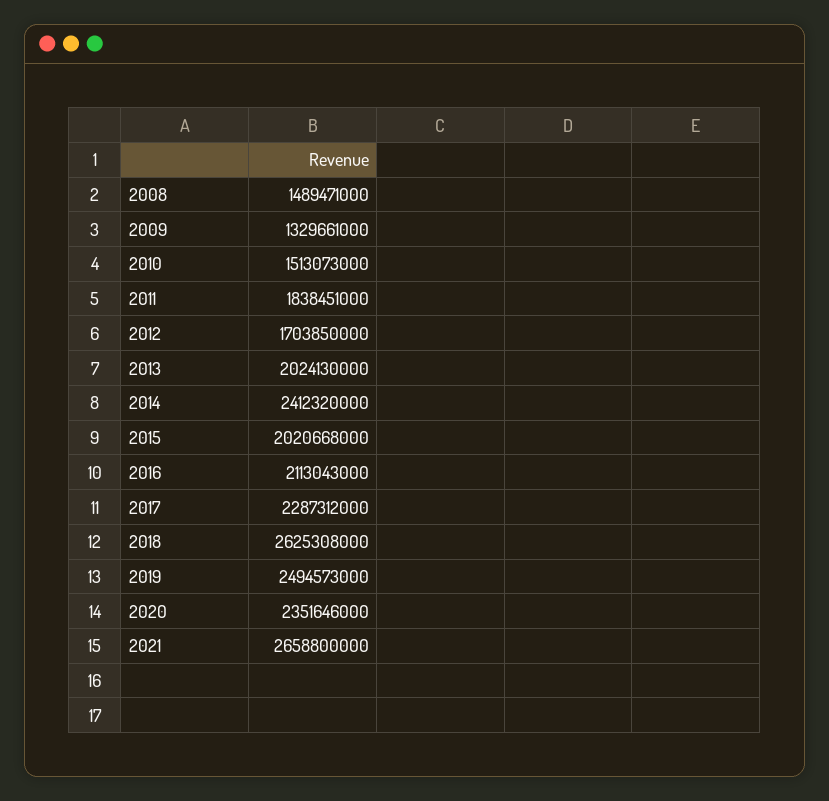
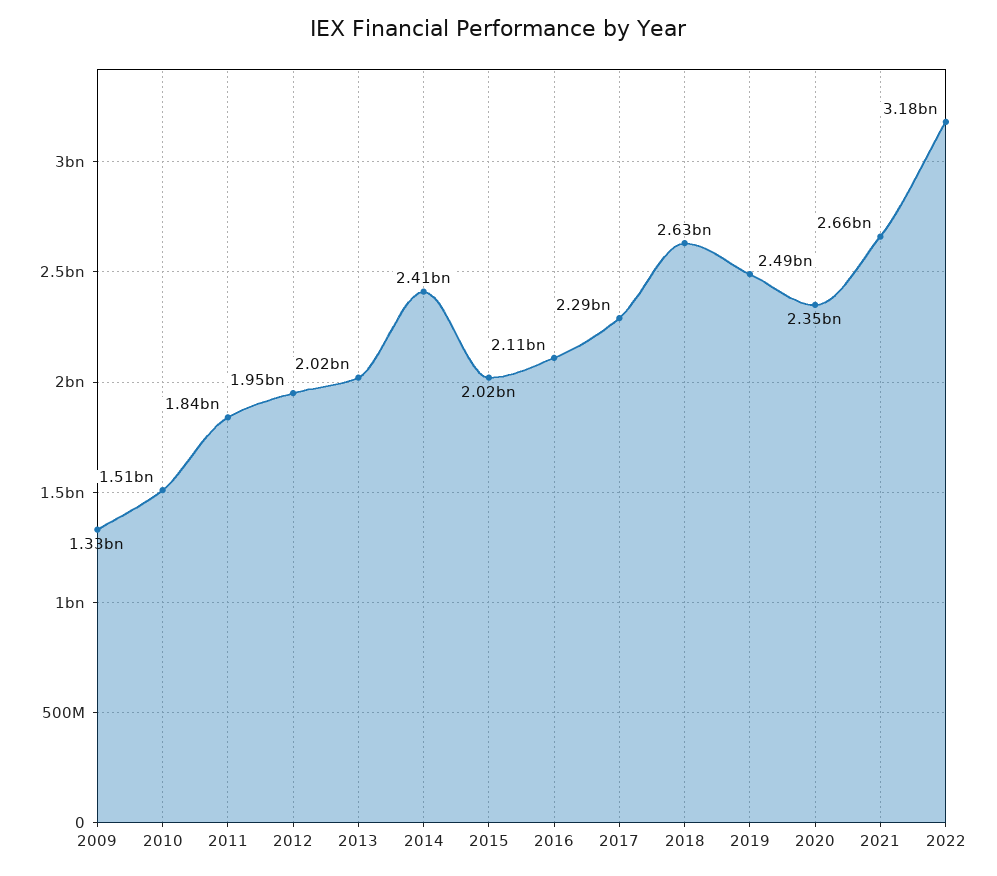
2008: 1489471000 -> none
2012: 1703850000 -> 1950000000
2022: none -> 3180000000

